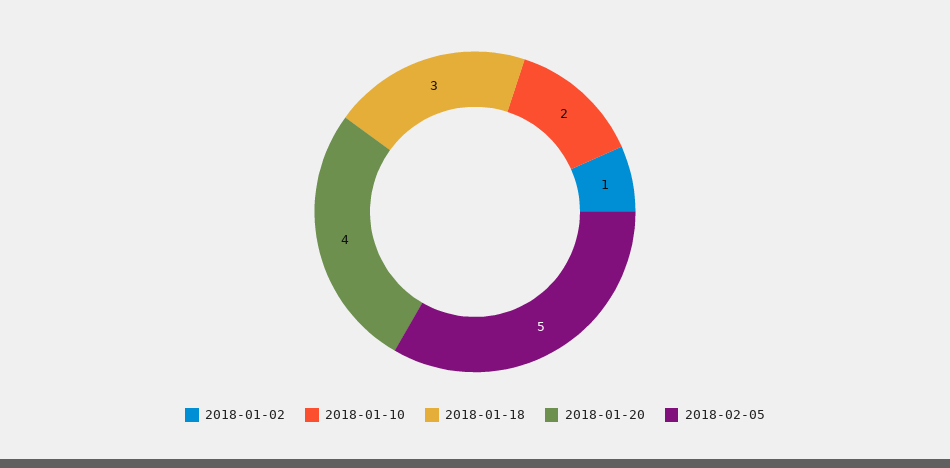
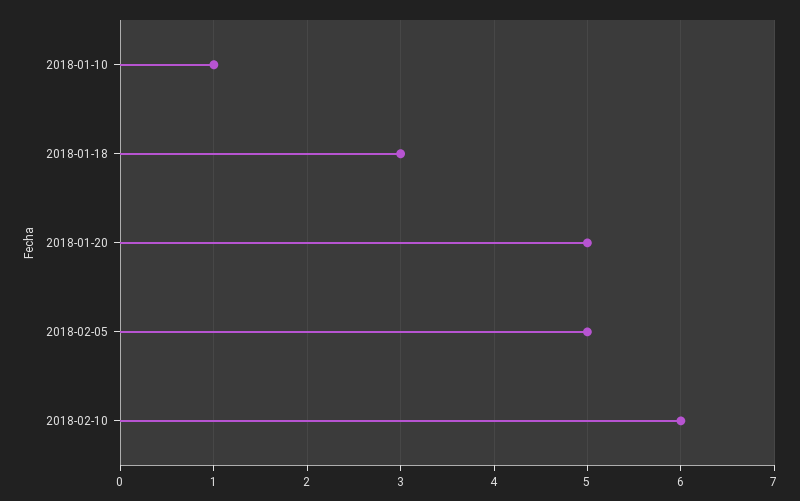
2018-01-02: 1 -> none
2018-01-10: 2 -> 1
2018-01-20: 4 -> 5
2018-02-10: none -> 6

